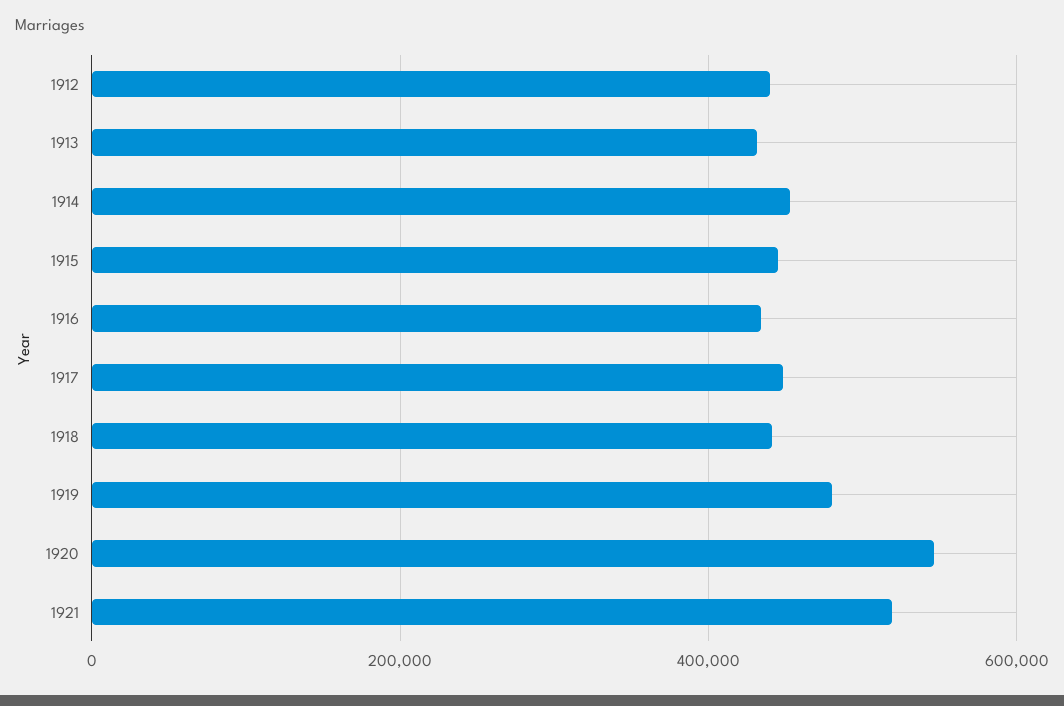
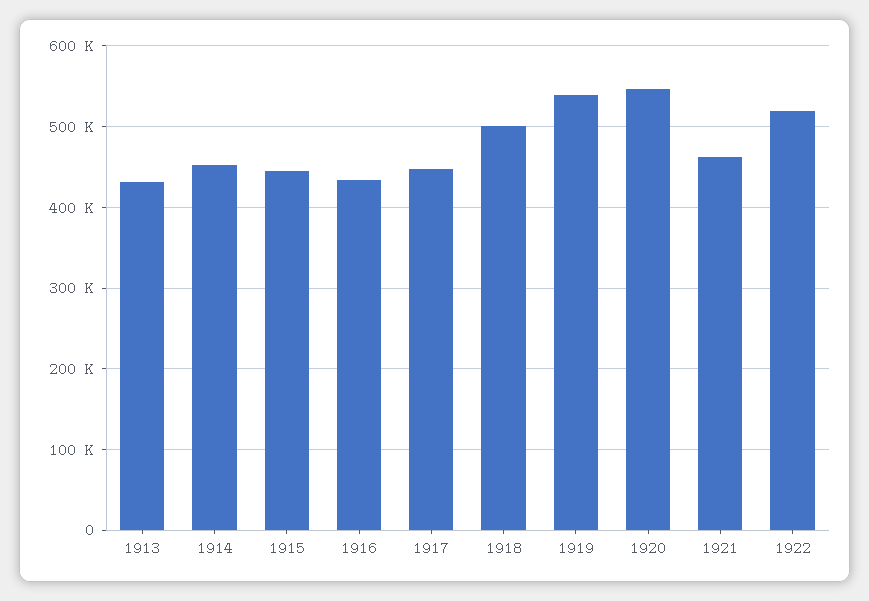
1912: 440000 -> none
1918: 440000 -> 500000
1919: 480000 -> 540000
1921: 520000 -> 460000
1922: none -> 520000

